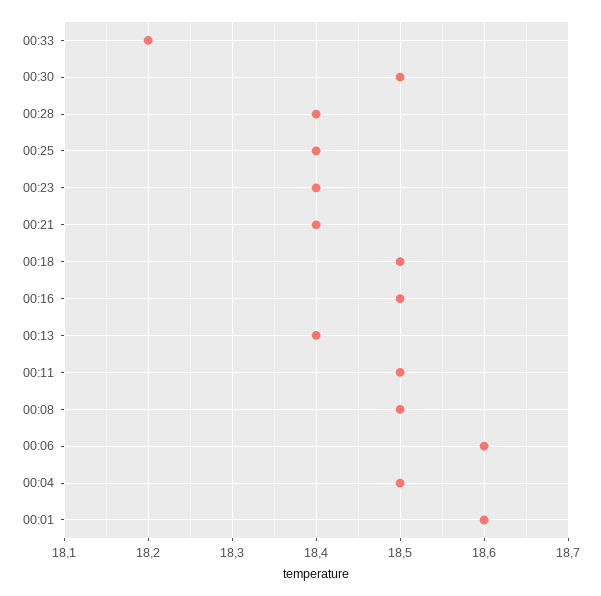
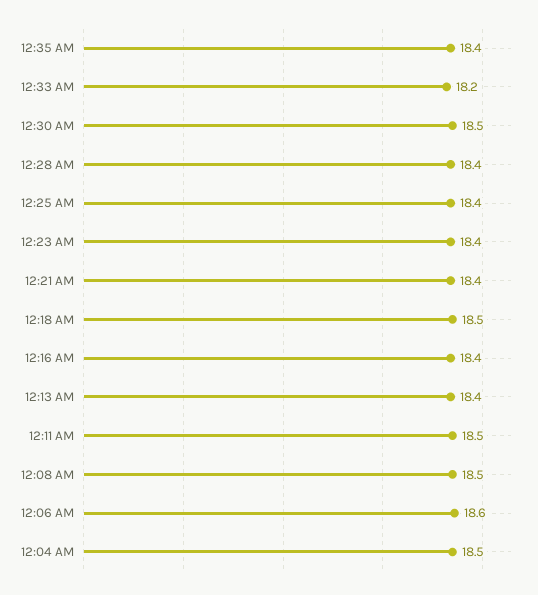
00:16: 18.5 -> 18.4
00:01: 18.6 -> none
12:35 AM: none -> 18.4

